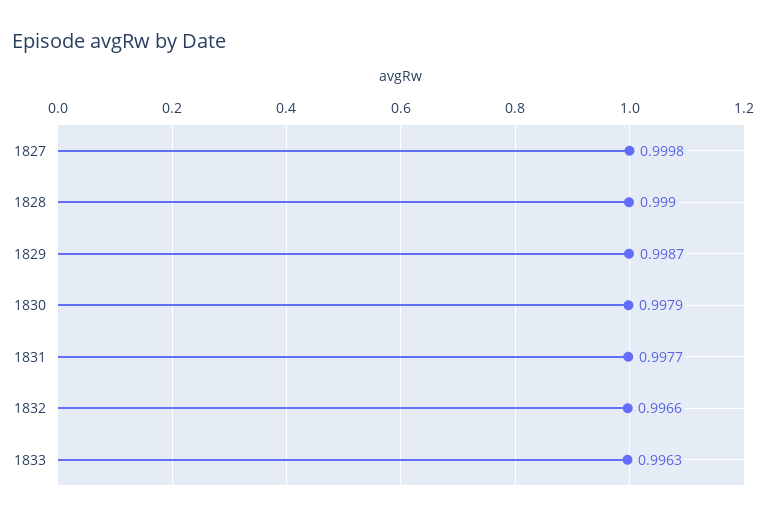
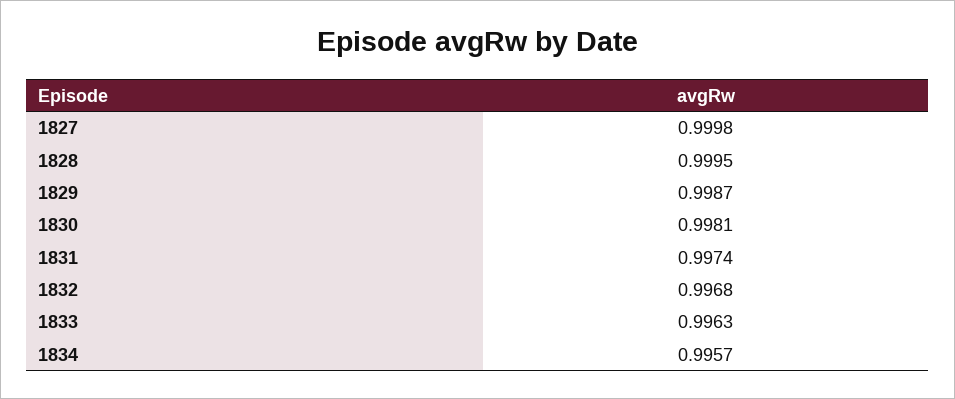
1828: 0.999 -> 0.9995
1830: 0.9979 -> 0.9981
1831: 0.9977 -> 0.9974
1832: 0.9966 -> 0.9968
1834: none -> 0.9957

